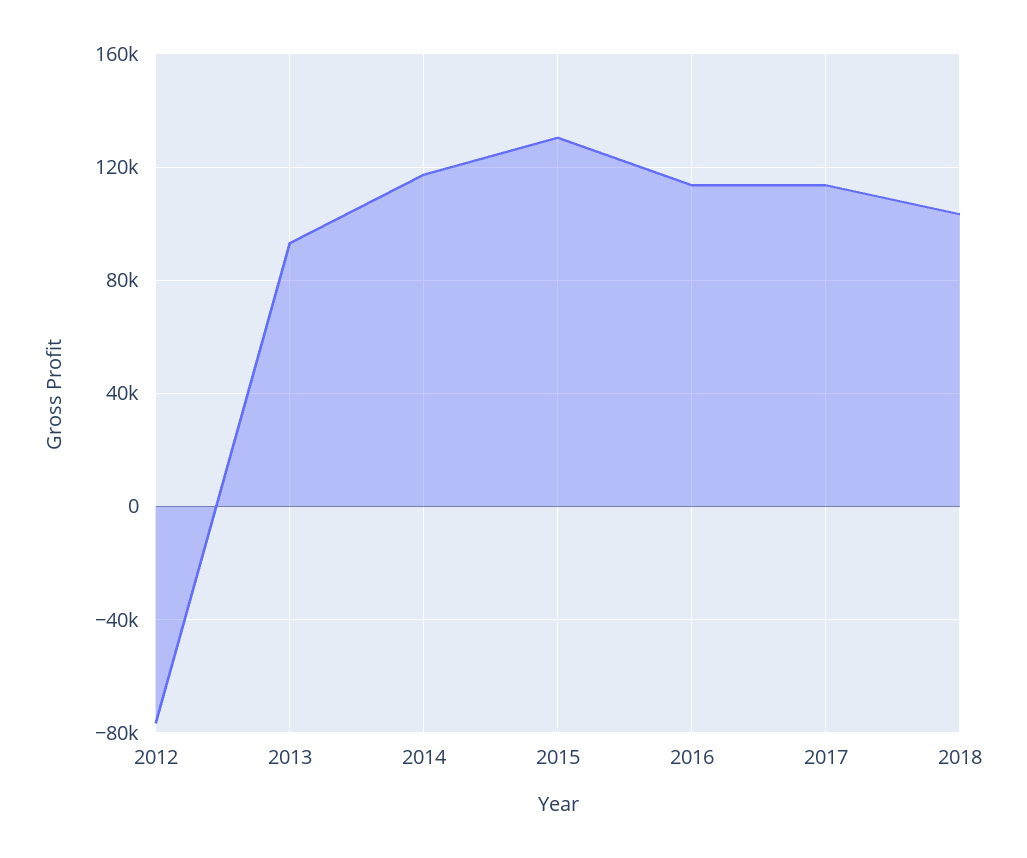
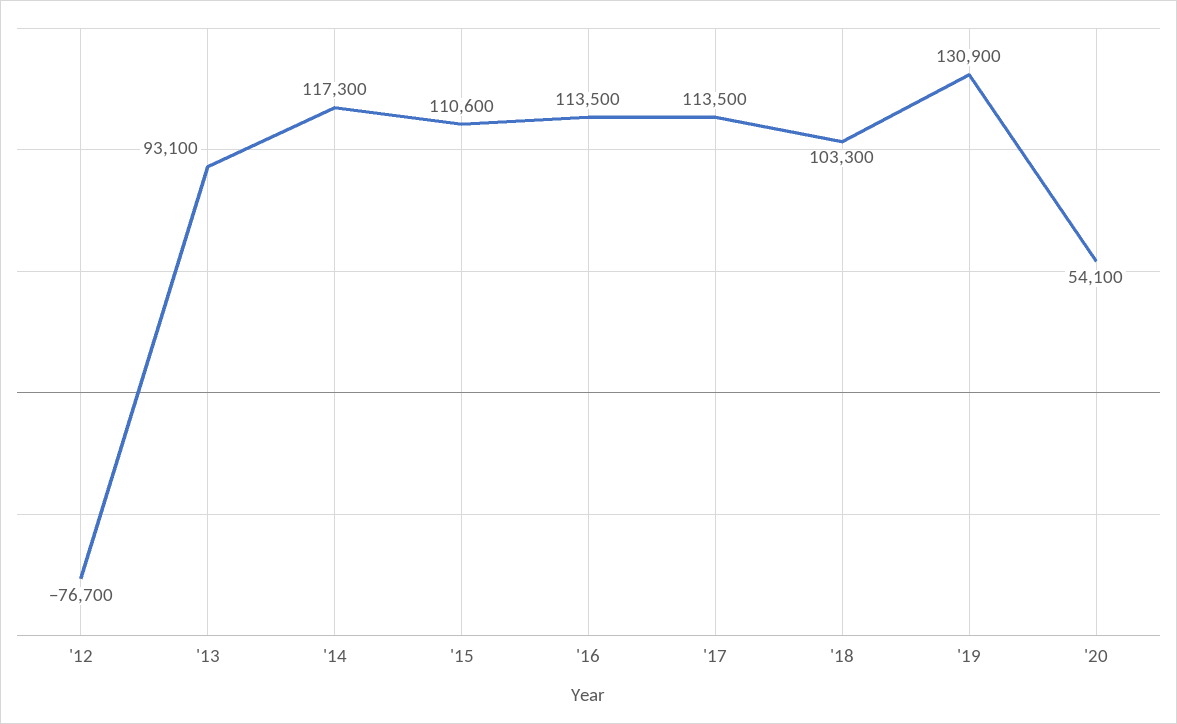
2015: 130000 -> 110600
'19: none -> 130900
'20: none -> 54100

